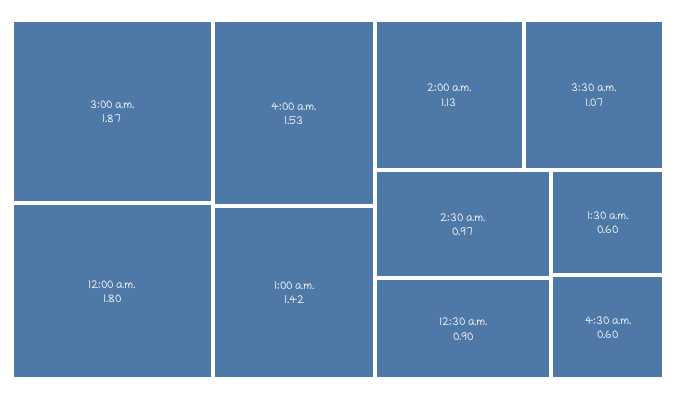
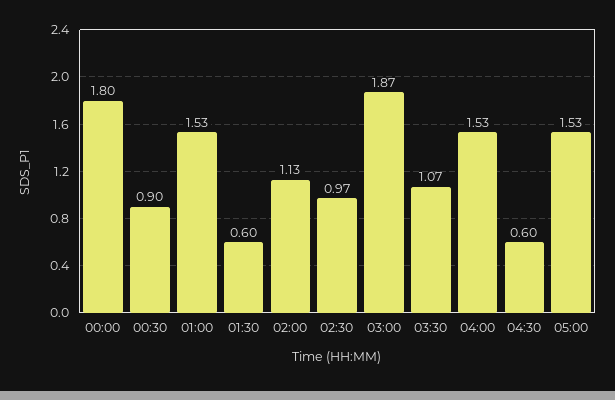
1:00 a.m.: 1.42 -> 1.53
05:00: none -> 1.53

